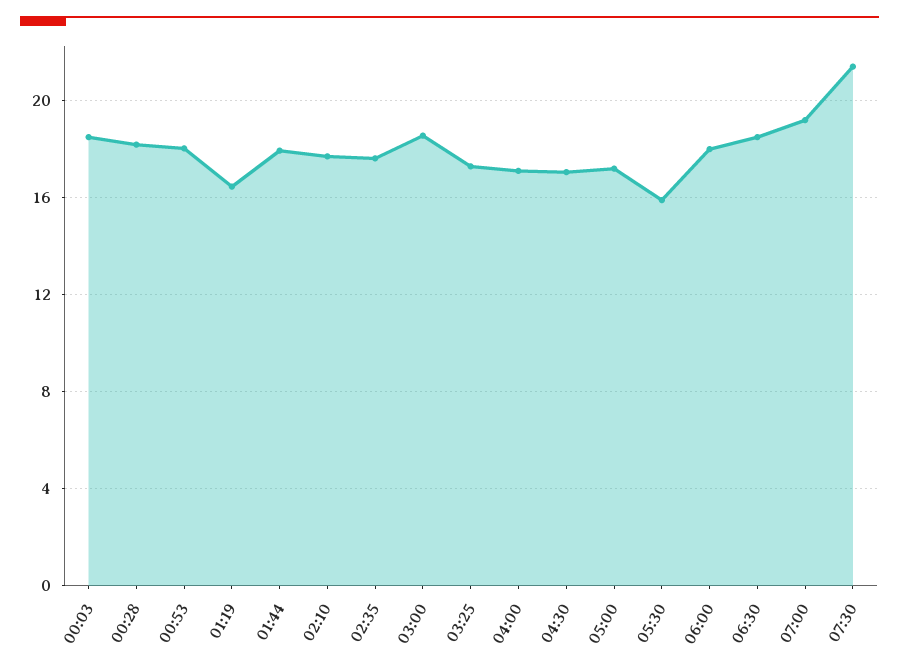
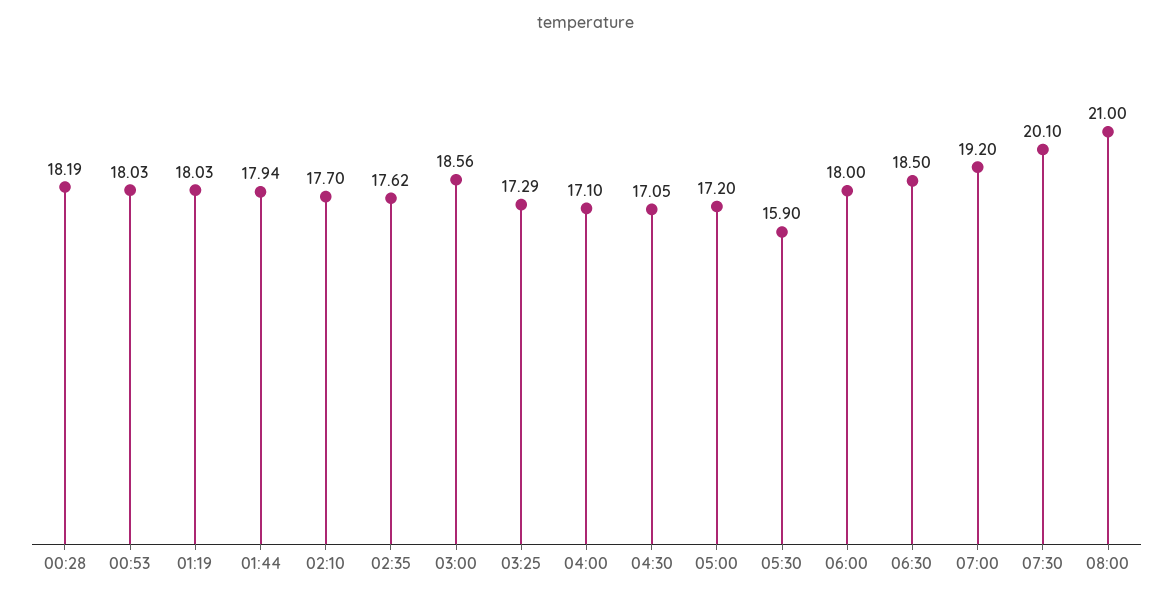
00:03: 18.5 -> none
01:19: 16.5 -> 18.03
07:30: 21.5 -> 20.1
08:00: none -> 21

